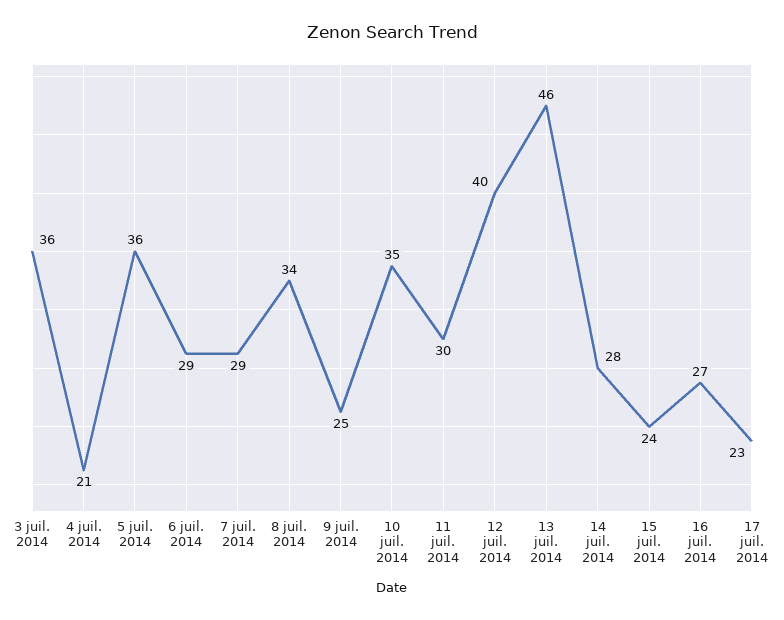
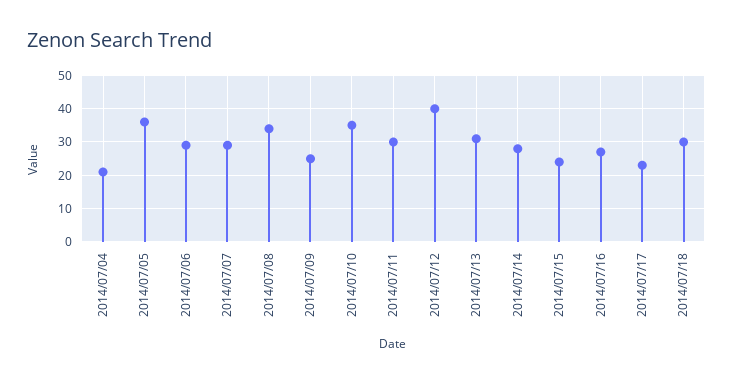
3 juil. 2014: 36 -> none
13 juil. 2014: 46 -> 30
2014/07/18: none -> 30

